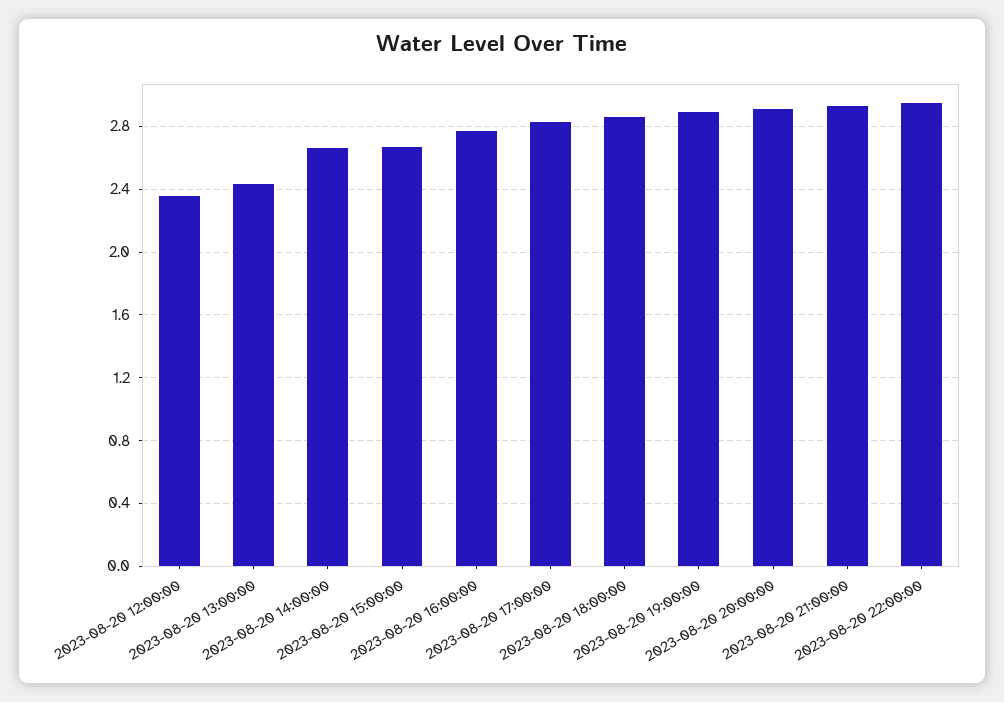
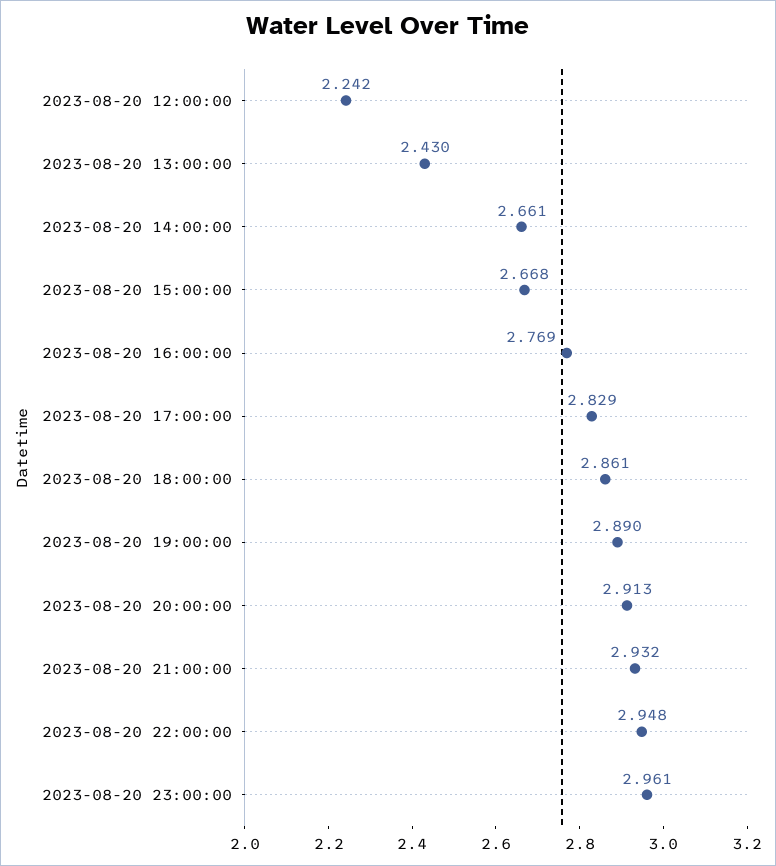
2023-08-20 12:00:00: 2.35 -> 2.242
2023-08-20 23:00:00: none -> 2.961

